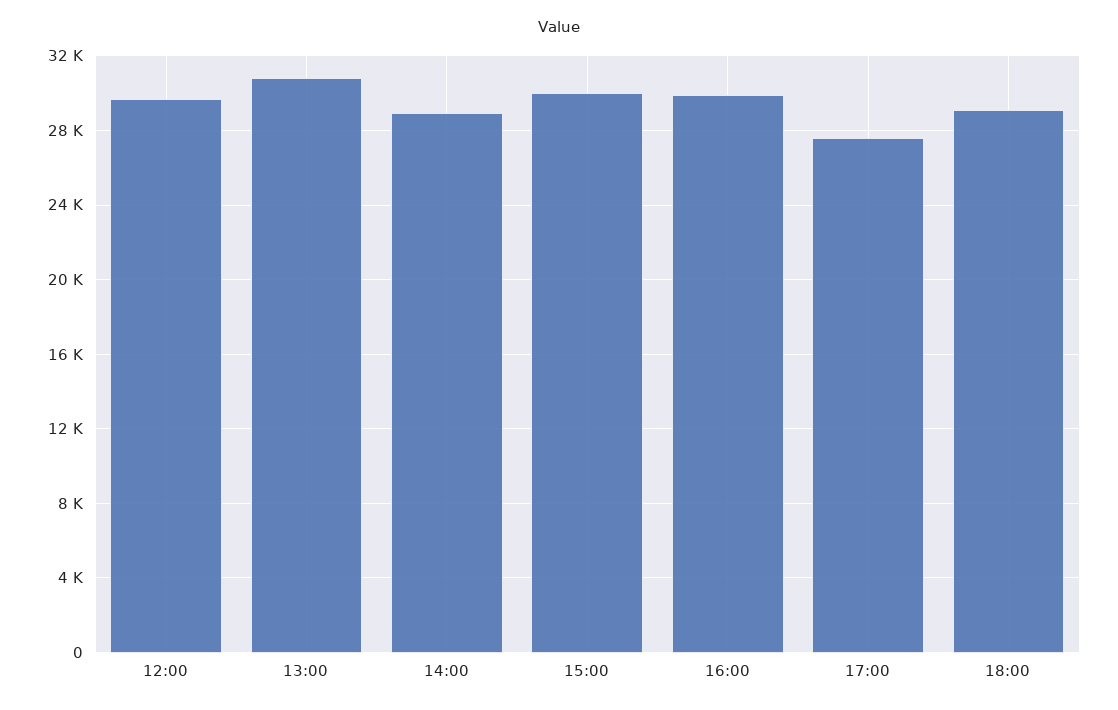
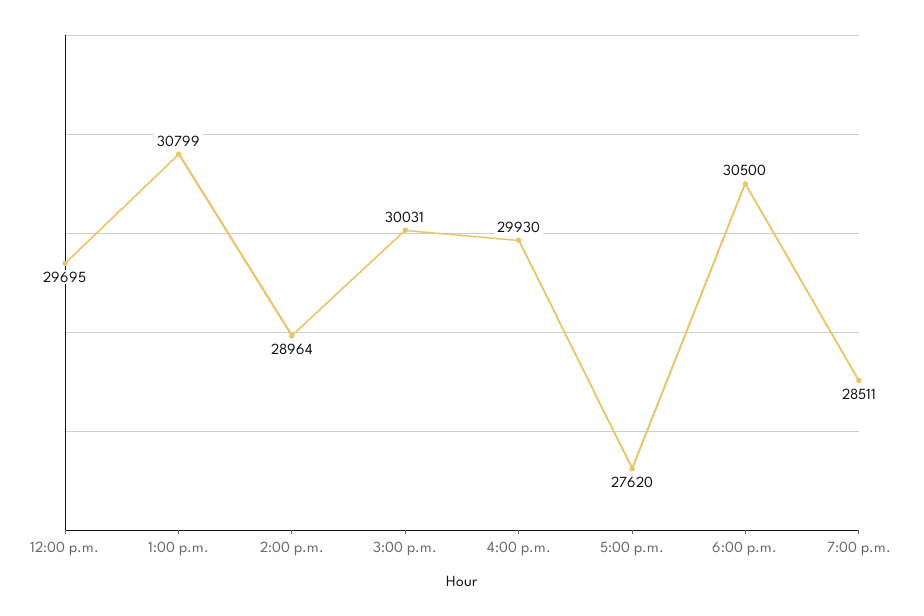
18:00: 29000 -> 30500
7:00 p.m.: none -> 28511

